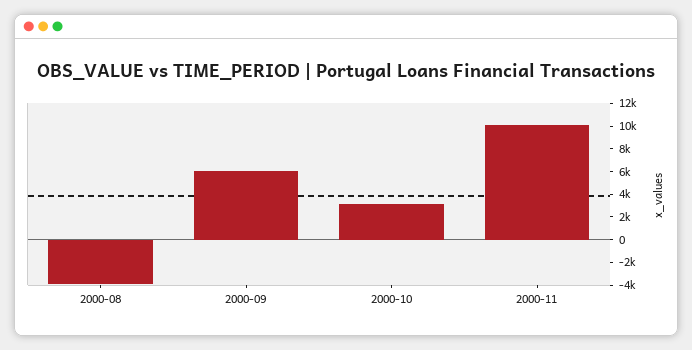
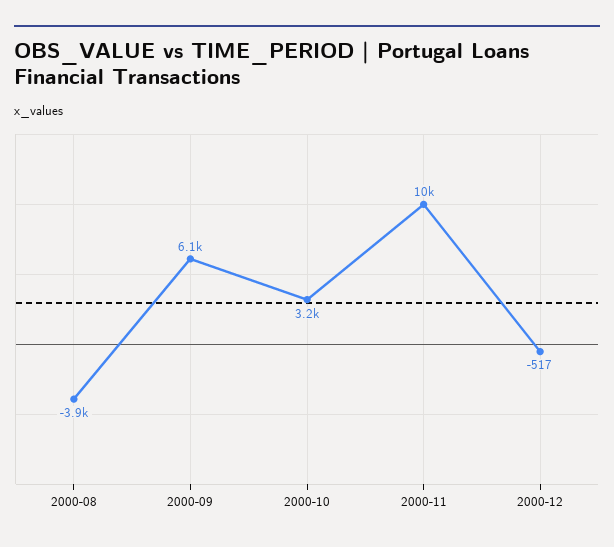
2000-12: none -> -517

